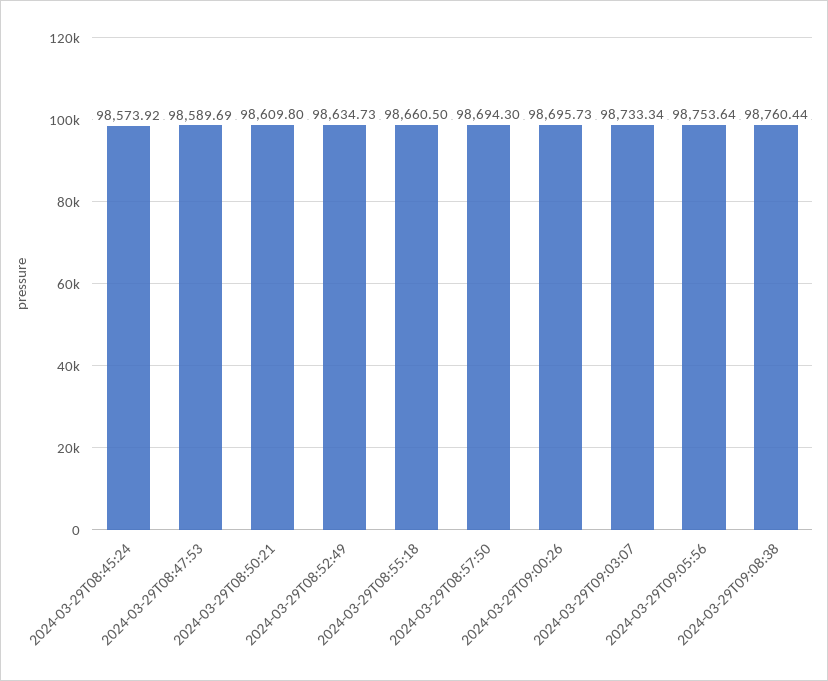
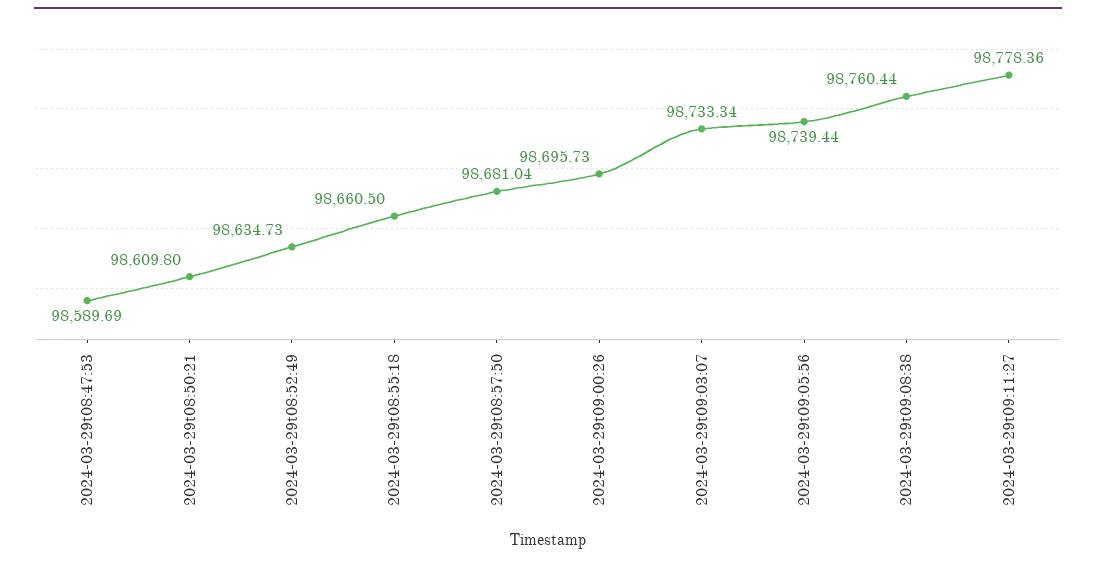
2024-03-29T08:45:24: 98573.92 -> none
2024-03-29T08:57:50: 98694.3 -> 98681.04
2024-03-29T09:05:56: 98753.64 -> 98739.44
2024-03-29t09:11:27: none -> 98778.36

